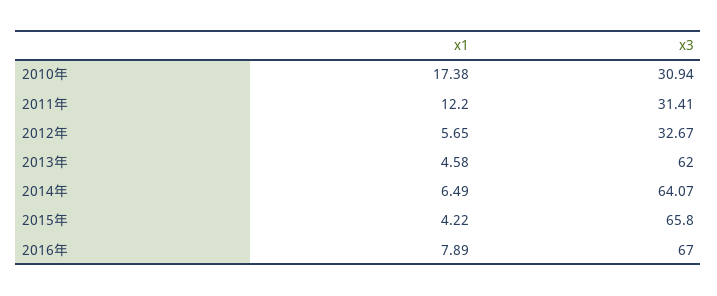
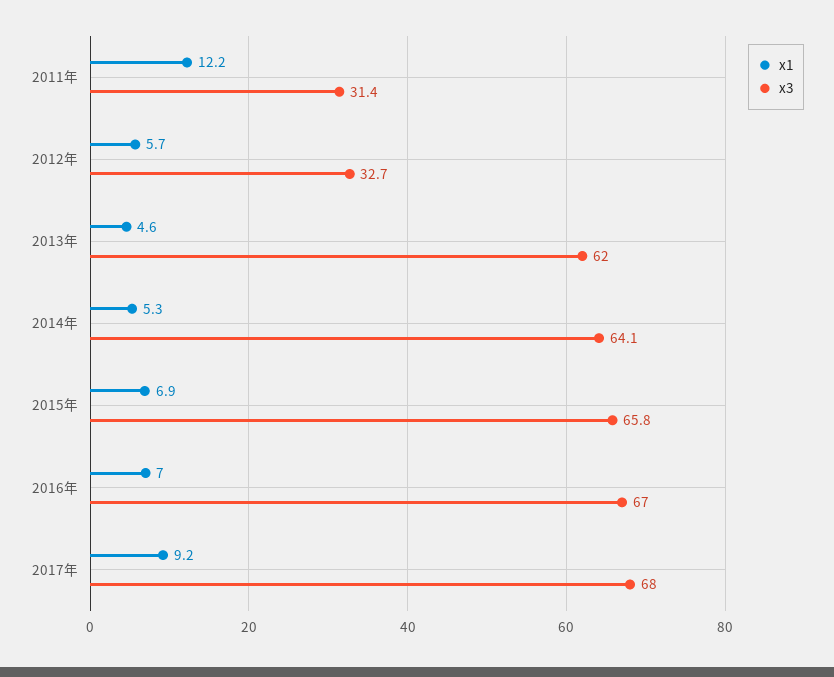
x1, 2010年: 17.38 -> none
x3, 2010年: 30.94 -> none
x1, 2014年: 6.49 -> 5.3
x1, 2015年: 4.22 -> 6.9
x1, 2016年: 7.89 -> 7
x1, 2017年: none -> 9.2
x3, 2017年: none -> 68

